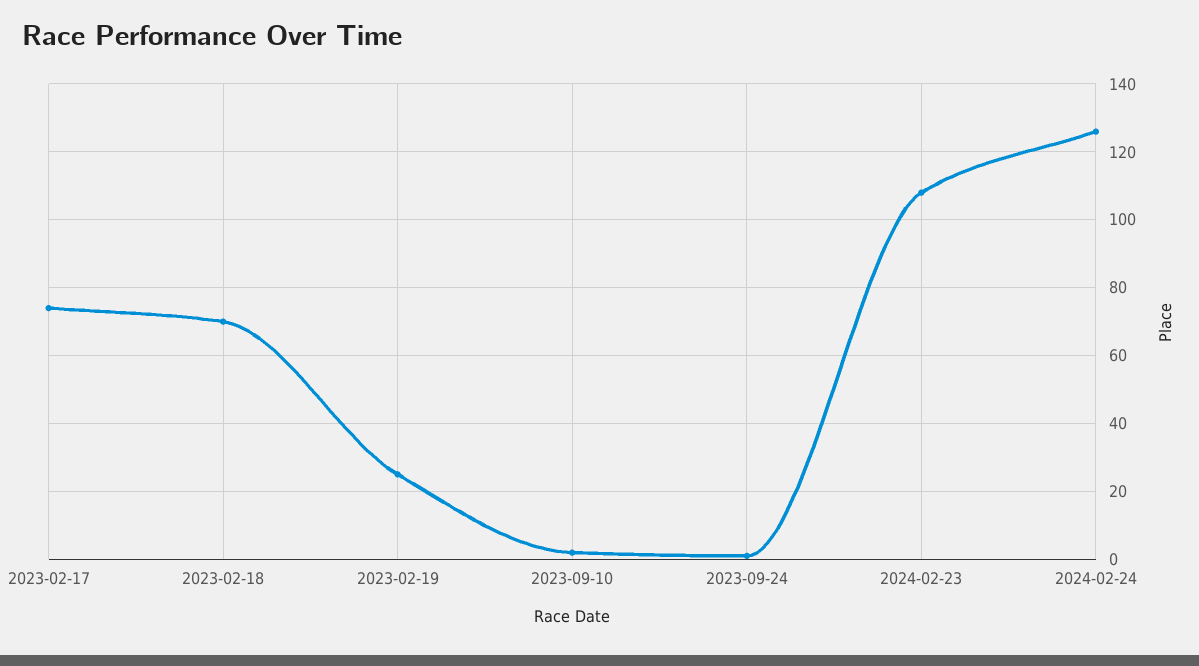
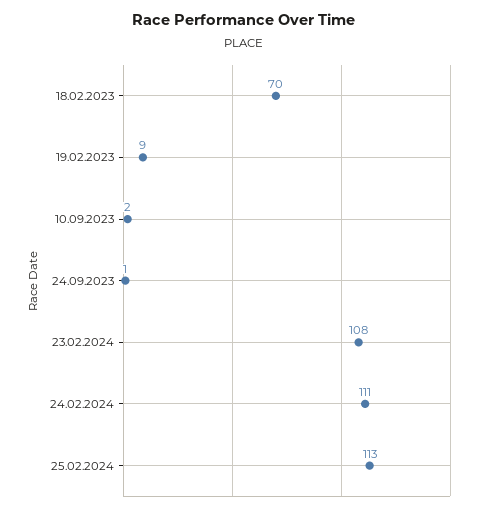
2023-02-17: 75 -> none
2023-02-19: 25 -> 9
2024-02-24: 125 -> 111
25.02.2024: none -> 113

